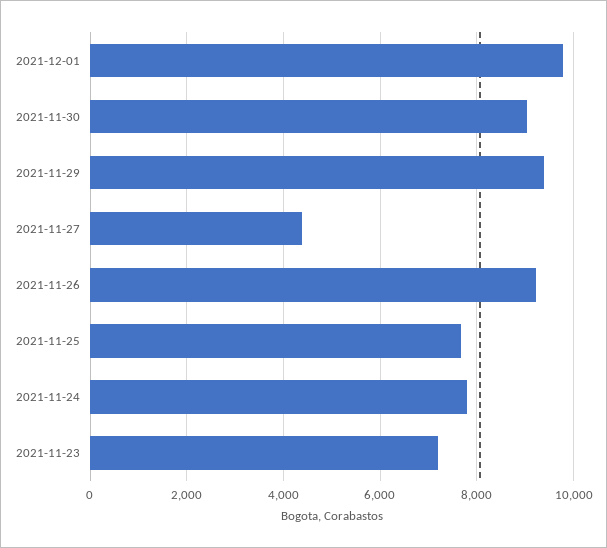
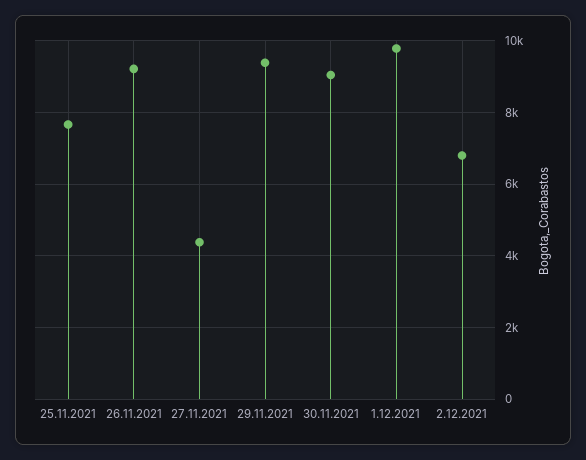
2021-11-24: 7800 -> none
2021-11-23: 7200 -> none
2.12.2021: none -> 6800

